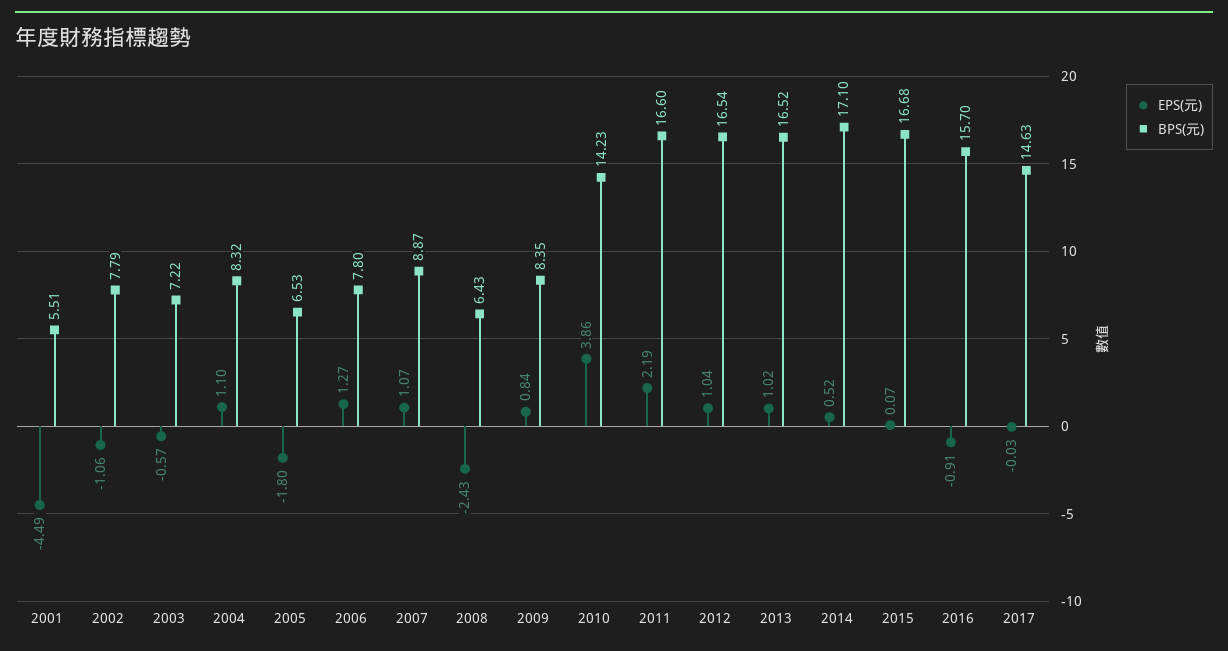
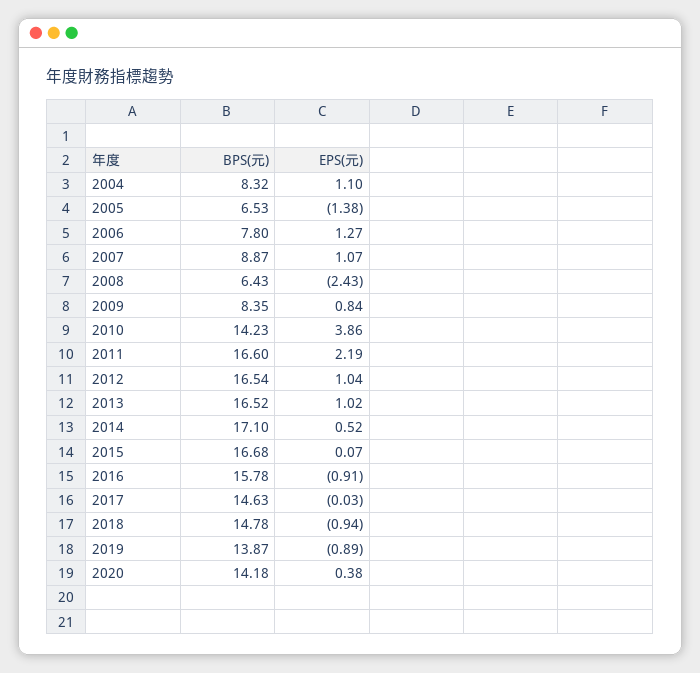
EPS(元), 2001: -4.49 -> none
BPS(元), 2001: 5.51 -> none
EPS(元), 2002: -1.06 -> none
BPS(元), 2002: 7.79 -> none
EPS(元), 2003: -0.57 -> none
BPS(元), 2003: 7.22 -> none
EPS(元), 2005: -1.8 -> -1.38
BPS(元), 2016: 15.7 -> 15.78
BPS(元), 2018: none -> 14.78
EPS(元), 2018: none -> -0.94
BPS(元), 2019: none -> 13.87
EPS(元), 2019: none -> -0.89
BPS(元), 2020: none -> 14.18
EPS(元), 2020: none -> 0.38

